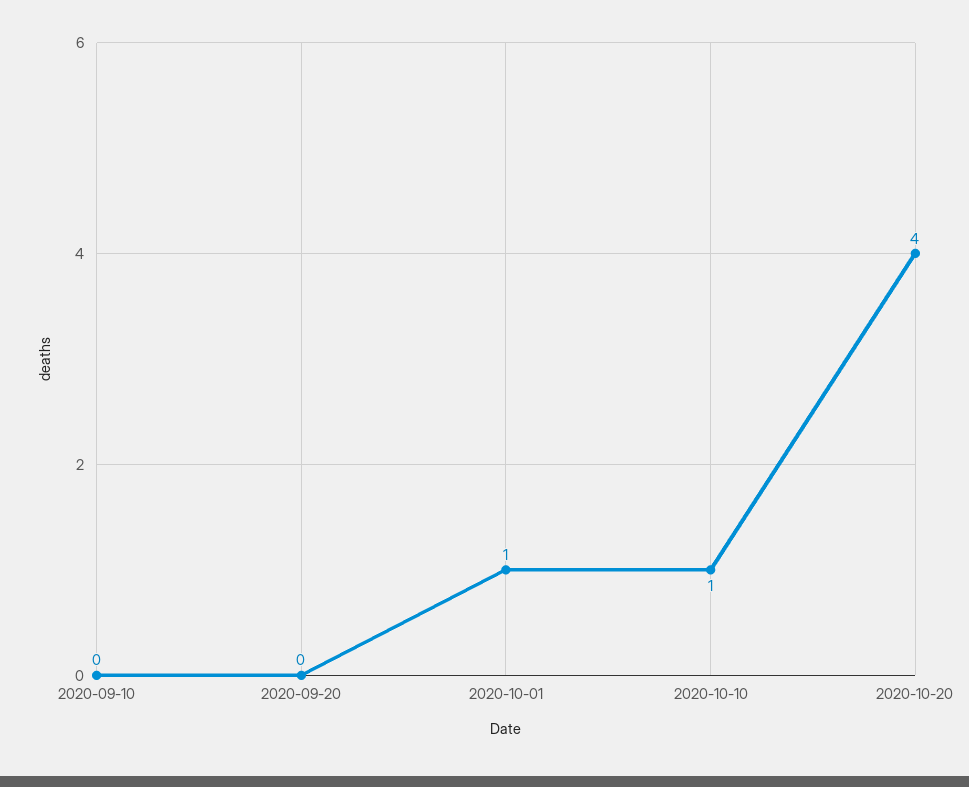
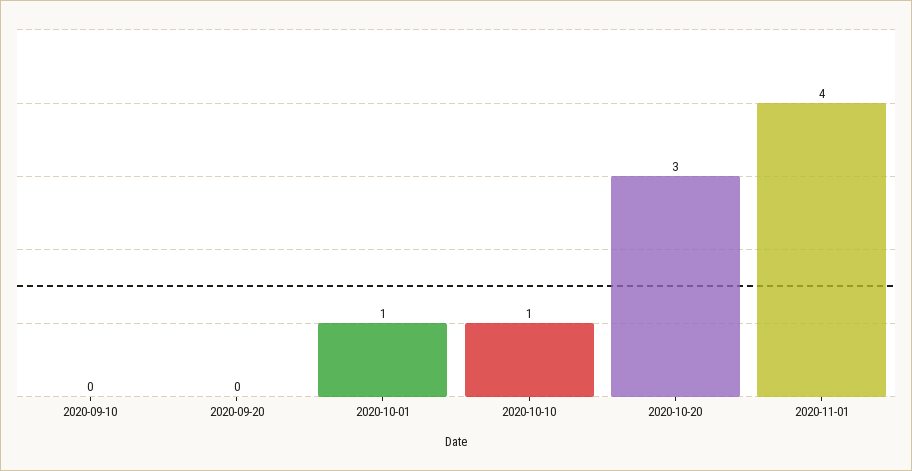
2020-10-20: 4 -> 3
2020-11-01: none -> 4

